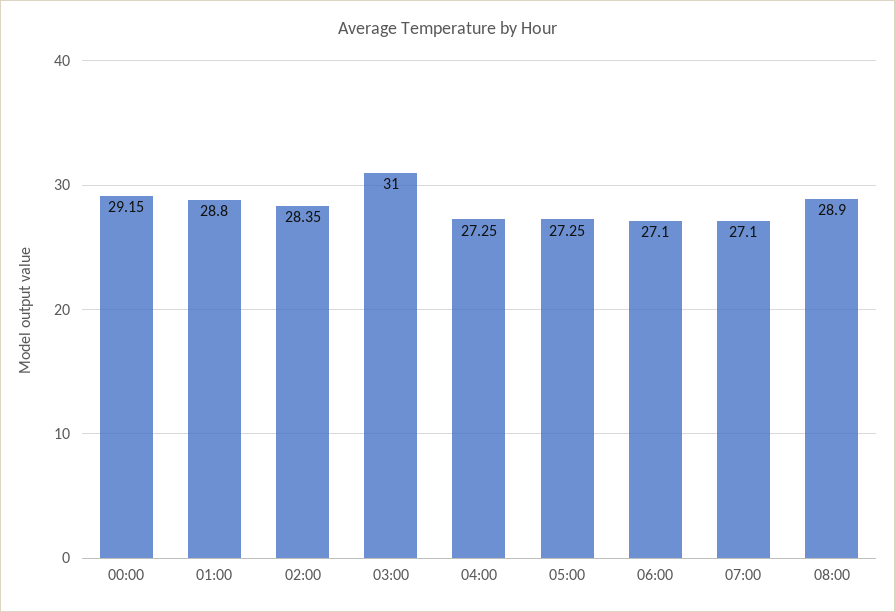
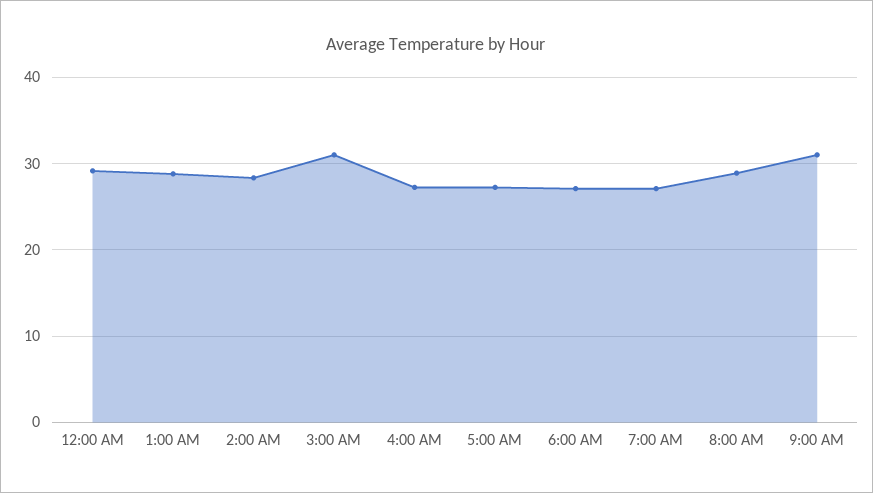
9:00 AM: none -> 31

